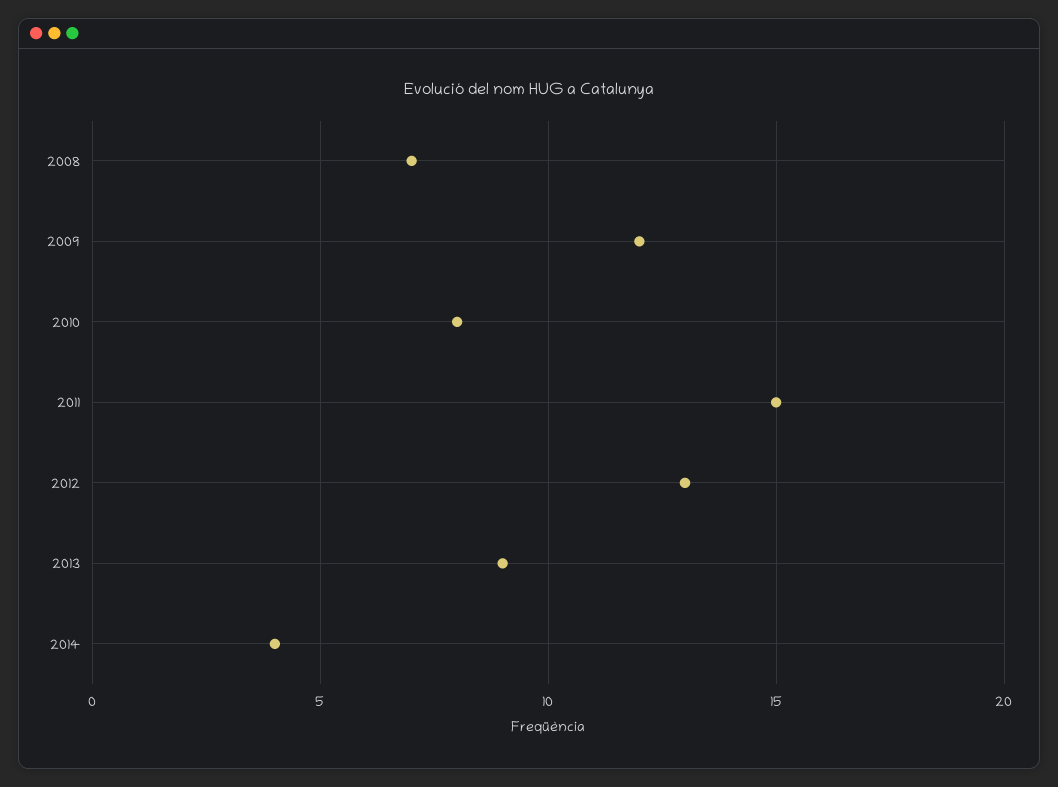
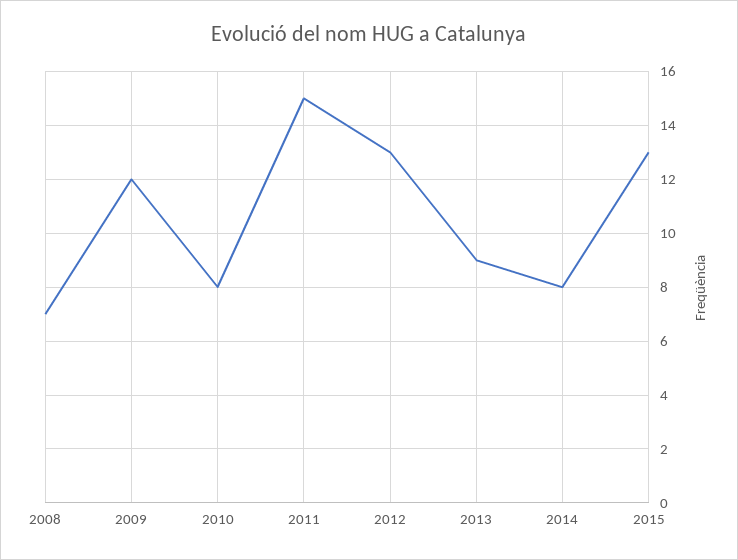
2014: 4 -> 8
2015: none -> 13

